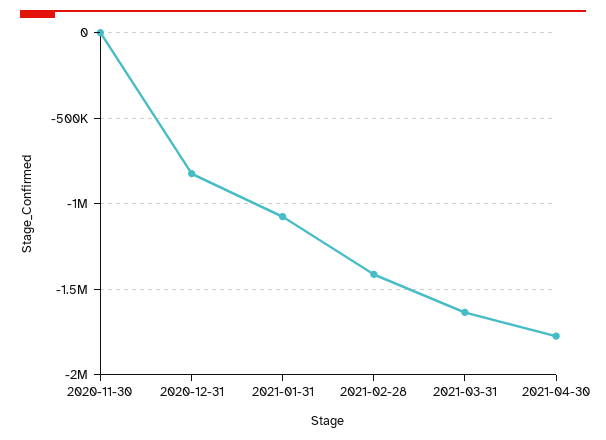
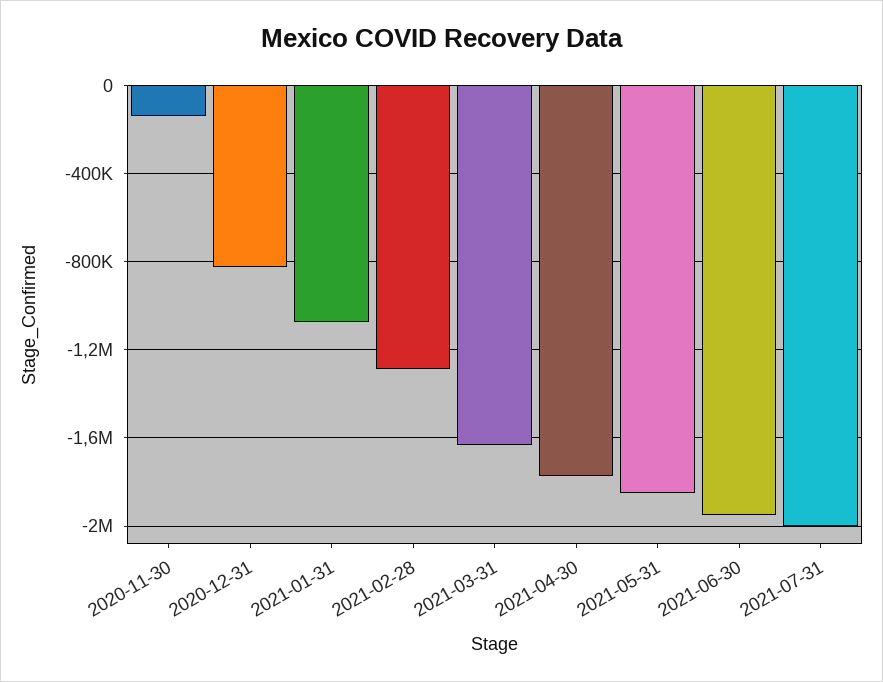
2020-11-30: 0 -> -150000
2021-02-28: -1400000 -> -1300000
2021-05-31: none -> -1850000
2021-06-30: none -> -1950000
2021-07-31: none -> -2000000

